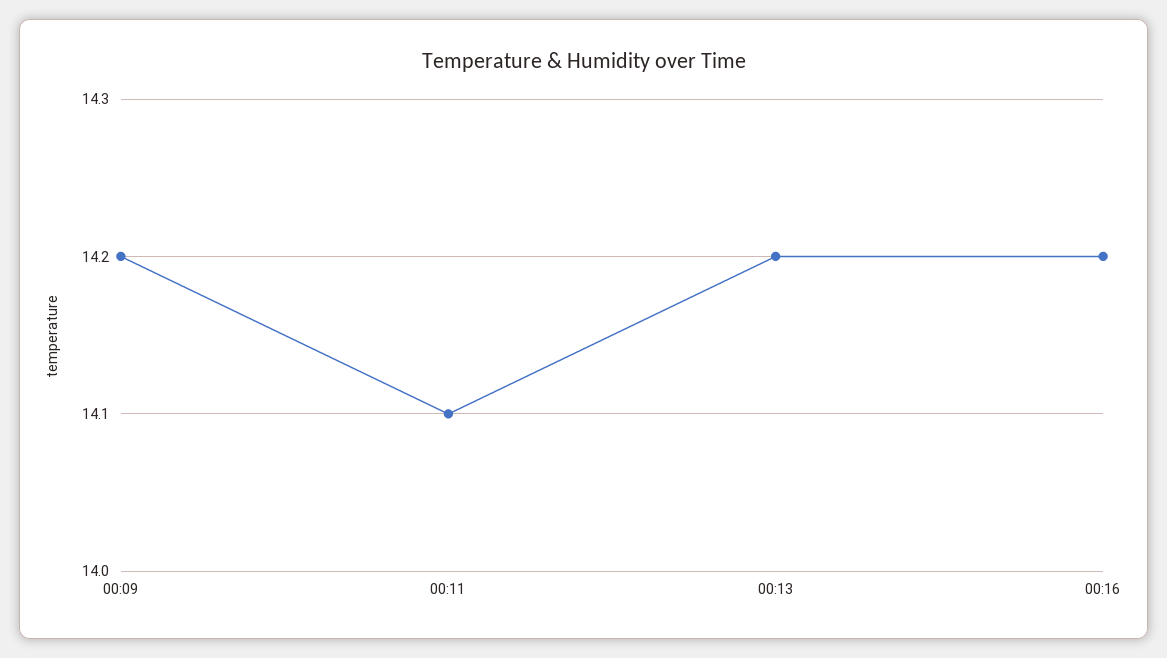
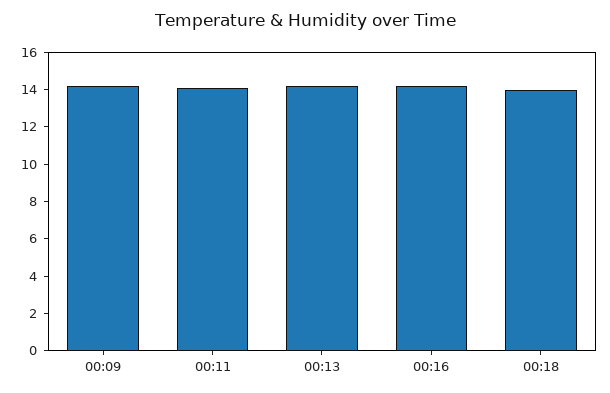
00:18: none -> 14

